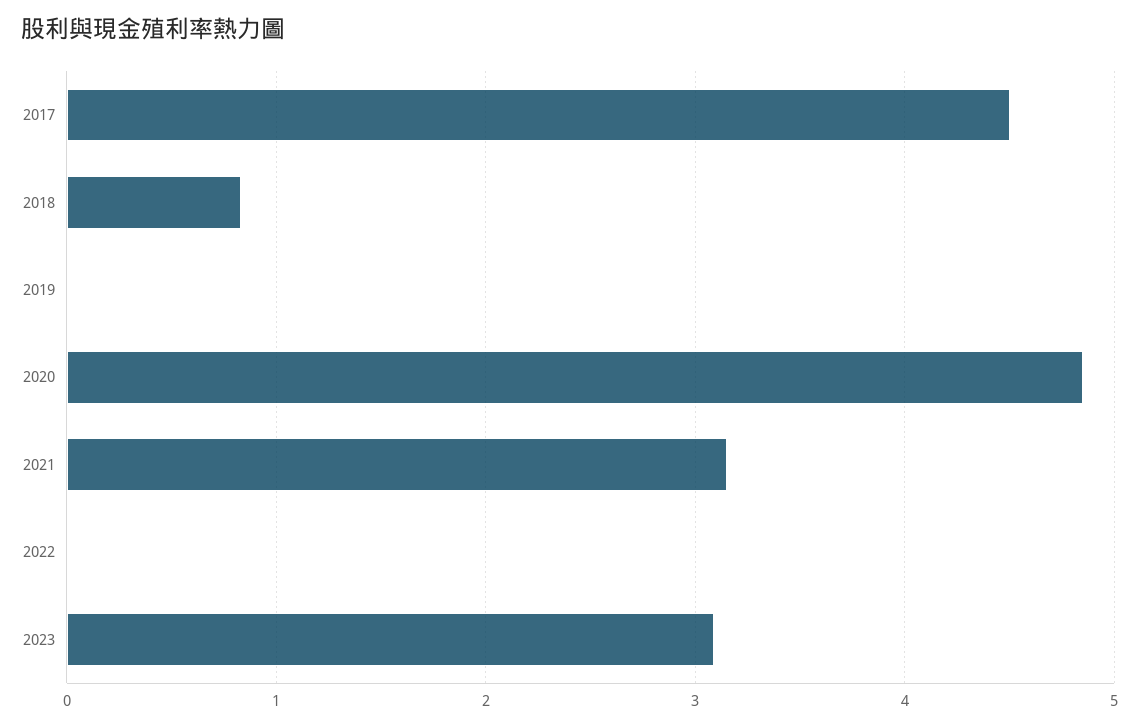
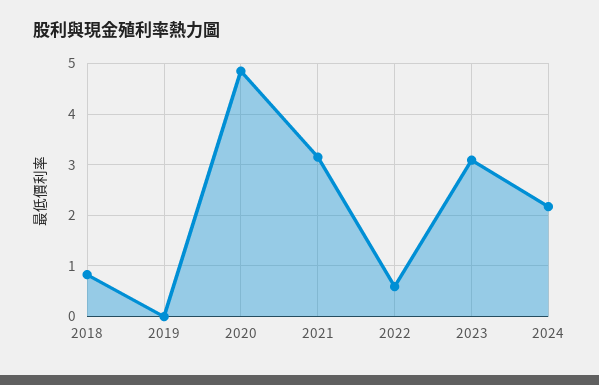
2017: 4.5 -> none
2022: 0 -> 0.6
2024: none -> 2.2

